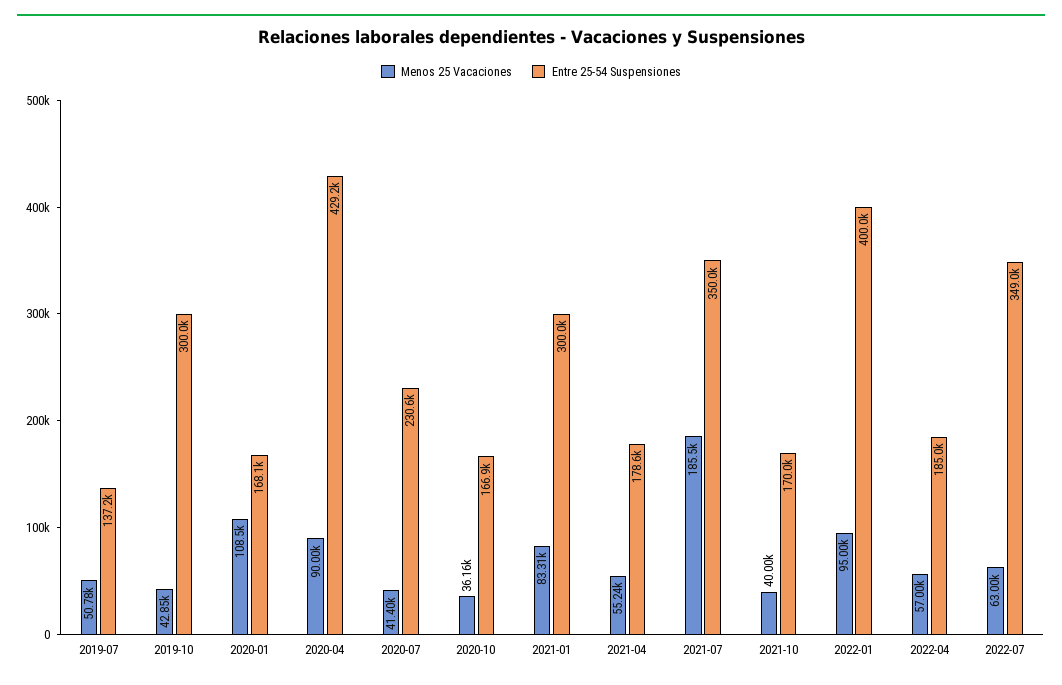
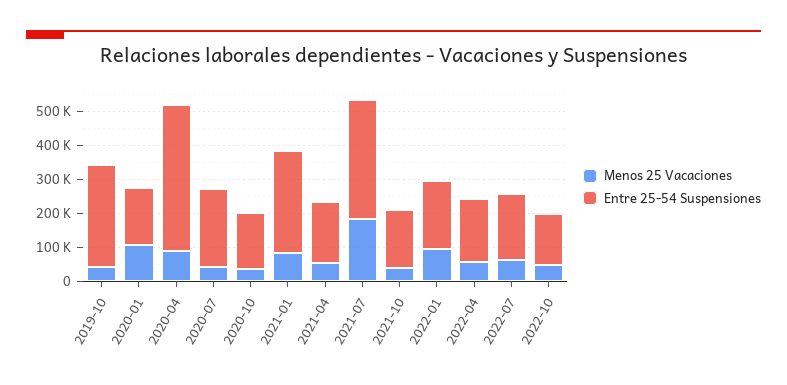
Menos 25 Vacaciones, 2019-07: 50780 -> none
Entre 25-54 Suspensiones, 2019-07: 137200 -> none
Entre 25-54 Suspensiones, 2022-01: 400000 -> 200000
Entre 25-54 Suspensiones, 2022-07: 349000 -> 200000
Menos 25 Vacaciones, 2022-10: none -> 50000
Entre 25-54 Suspensiones, 2022-10: none -> 150000

